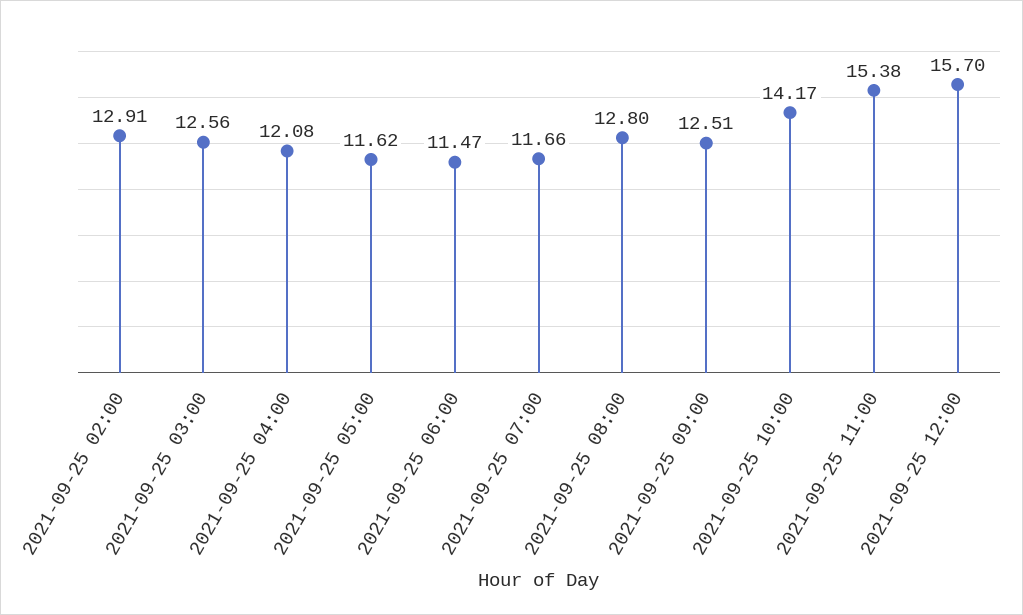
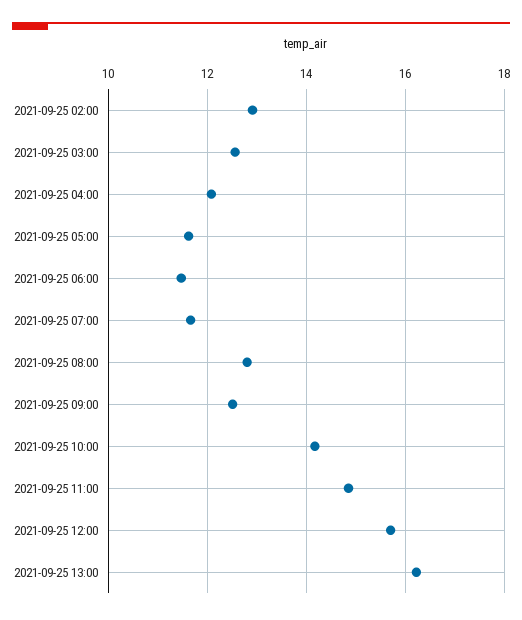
2021-09-25 11:00: 15.38 -> 14.8
2021-09-25 13:00: none -> 16.2

